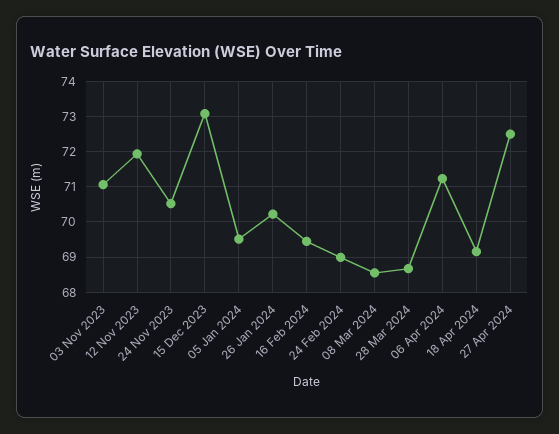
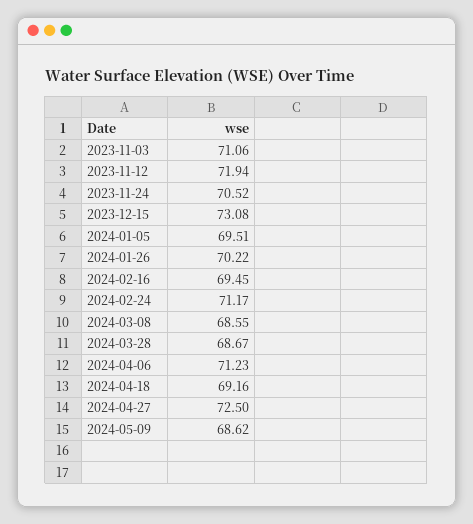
24 Feb 2024: 69 -> 71.17
2024-05-09: none -> 68.62

